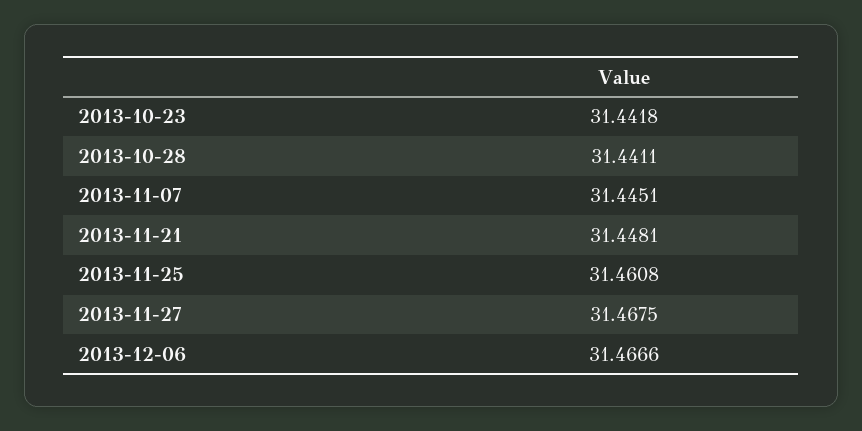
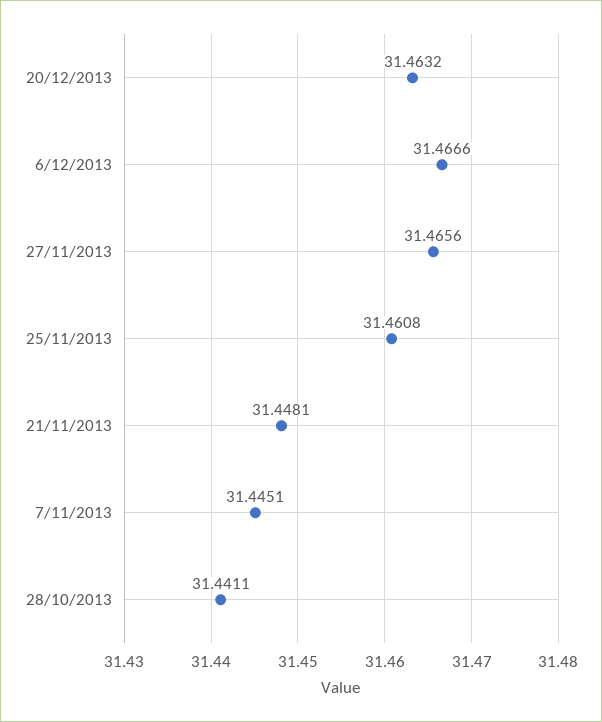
2013-10-23: 31.4418 -> none
2013-11-27: 31.4675 -> 31.4656
20/12/2013: none -> 31.4632

